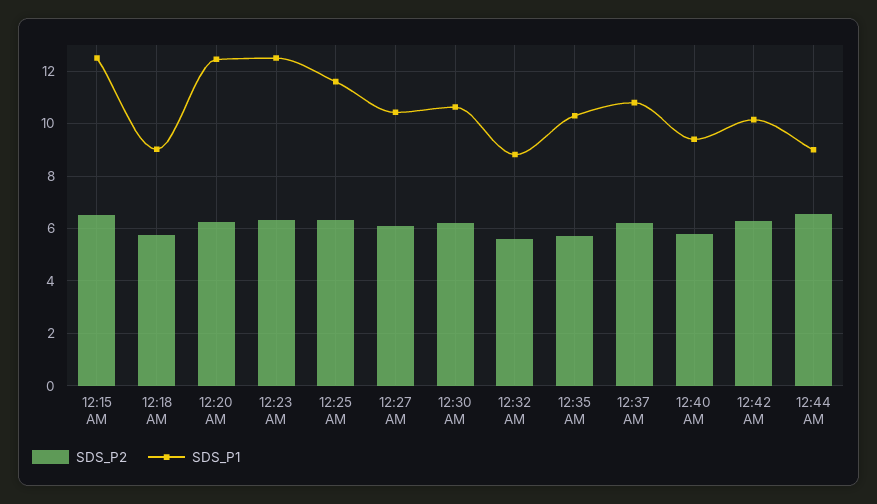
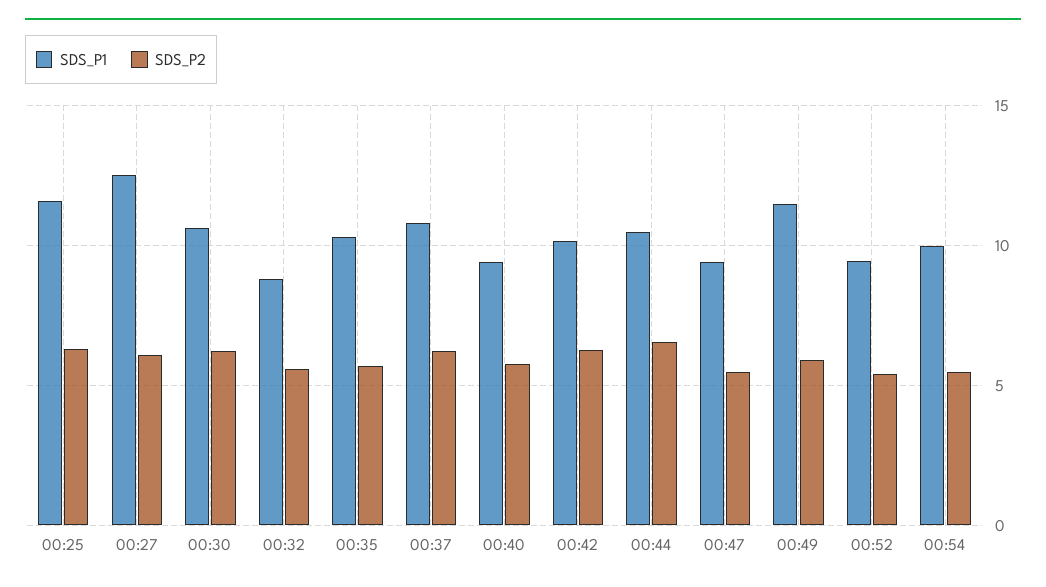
SDS_P2, 12:15 AM: 6.5 -> none
SDS_P1, 12:15 AM: 12.5 -> none
SDS_P2, 12:18 AM: 5.75 -> none
SDS_P1, 12:18 AM: 9 -> none
SDS_P2, 12:20 AM: 6.25 -> none
SDS_P1, 12:20 AM: 12.5 -> none
SDS_P2, 12:23 AM: 6.25 -> none
SDS_P1, 12:23 AM: 12.5 -> none
SDS_P1, 12:27 AM: 10.5 -> 12.5
SDS_P1, 12:44 AM: 9 -> 10.5
SDS_P1, 00:47: none -> 9.5
SDS_P2, 00:47: none -> 5.5
SDS_P1, 00:49: none -> 11.5
SDS_P2, 00:49: none -> 6
SDS_P1, 00:52: none -> 9.5
SDS_P2, 00:52: none -> 5.5
SDS_P1, 00:54: none -> 10
SDS_P2, 00:54: none -> 5.5

